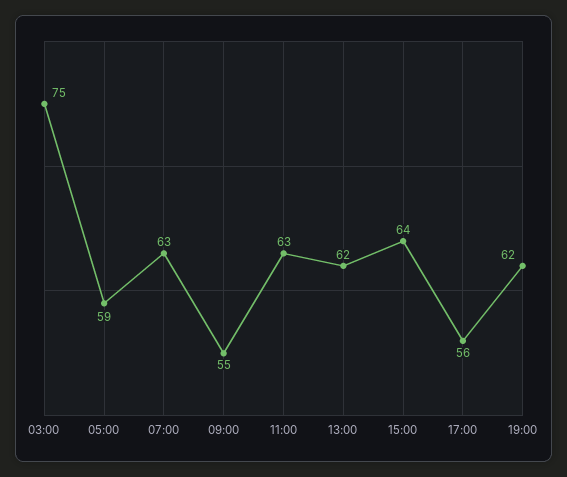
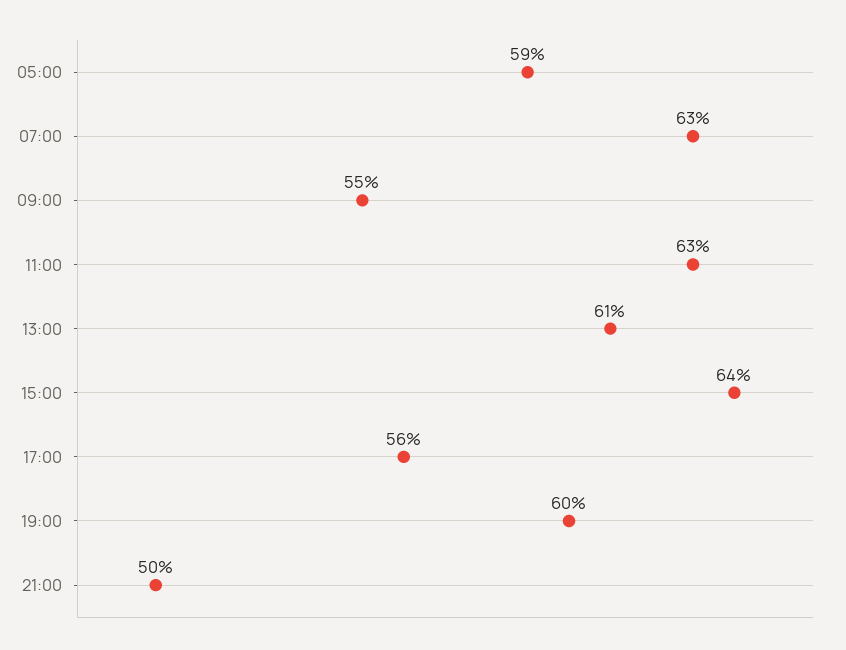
03:00: 75 -> none
13:00: 62 -> 61
19:00: 62 -> 60
21:00: none -> 50

